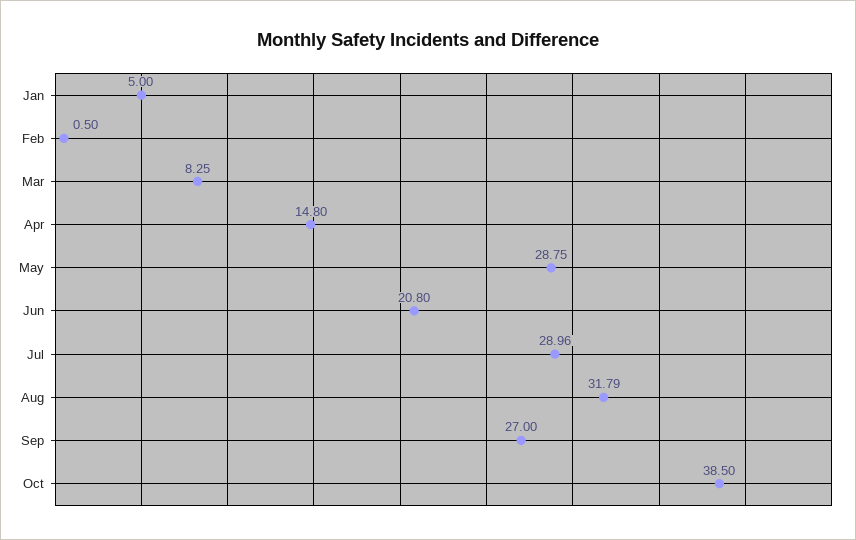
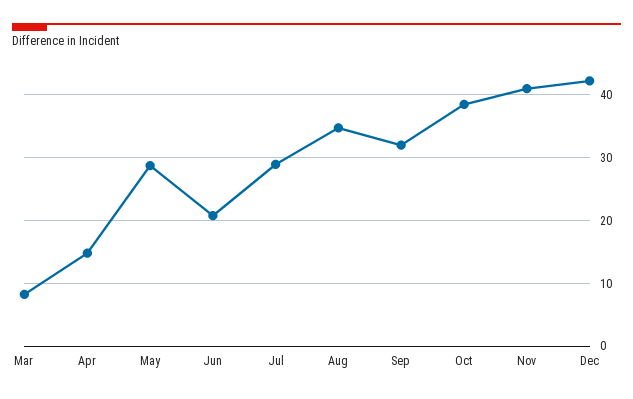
Jan: 5 -> none
Feb: 0.5 -> none
Aug: 31.79 -> 35
Sep: 27 -> 32
Nov: none -> 41
Dec: none -> 42

